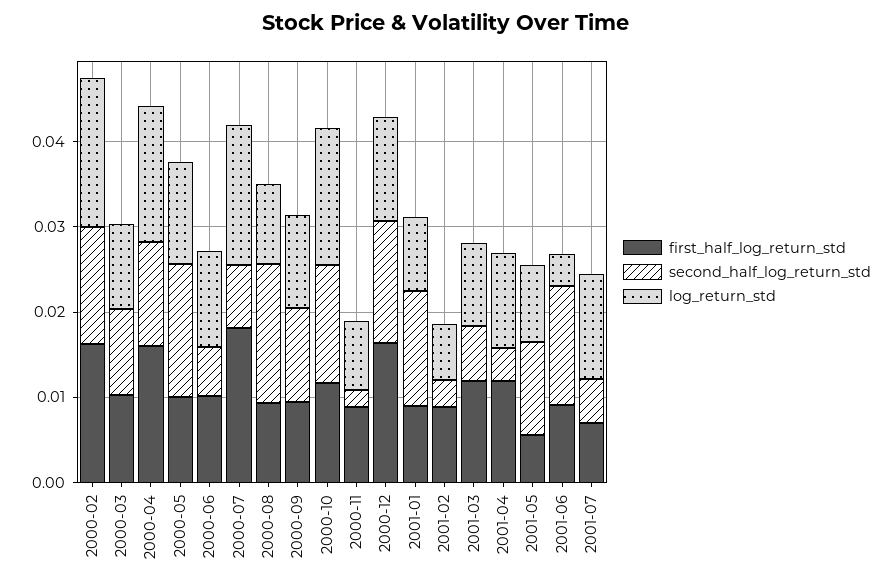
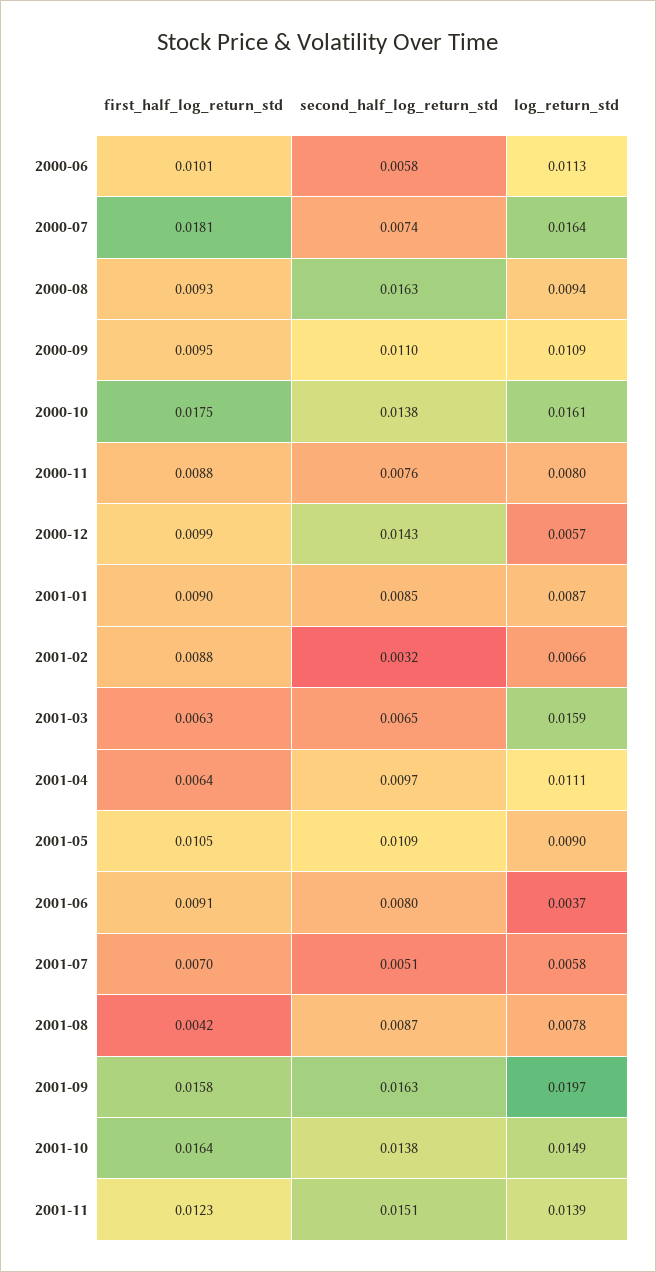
first_half_log_return_std, 2000-02: 0.016 -> none
second_half_log_return_std, 2000-02: 0.014 -> none
log_return_std, 2000-02: 0.018 -> none
first_half_log_return_std, 2000-03: 0.01 -> none
second_half_log_return_std, 2000-03: 0.01 -> none
log_return_std, 2000-03: 0.01 -> none
first_half_log_return_std, 2000-04: 0.016 -> none
second_half_log_return_std, 2000-04: 0.012 -> none
log_return_std, 2000-04: 0.016 -> none
first_half_log_return_std, 2000-05: 0.01 -> none
second_half_log_return_std, 2000-05: 0.016 -> none
log_return_std, 2000-05: 0.012 -> none
first_half_log_return_std, 2000-10: 0.012 -> 0.0175
second_half_log_return_std, 2000-11: 0.002 -> 0.0076
first_half_log_return_std, 2000-12: 0.016 -> 0.0099
log_return_std, 2000-12: 0.012 -> 0.0057
second_half_log_return_std, 2001-01: 0.014 -> 0.0085
first_half_log_return_std, 2001-03: 0.012 -> 0.0063
log_return_std, 2001-03: 0.01 -> 0.0159
first_half_log_return_std, 2001-04: 0.012 -> 0.0064
second_half_log_return_std, 2001-04: 0.004 -> 0.0097
first_half_log_return_std, 2001-05: 0.006 -> 0.0105
second_half_log_return_std, 2001-06: 0.014 -> 0.008
log_return_std, 2001-07: 0.012 -> 0.0058
first_half_log_return_std, 2001-08: none -> 0.0042
second_half_log_return_std, 2001-08: none -> 0.0087
log_return_std, 2001-08: none -> 0.0078
first_half_log_return_std, 2001-09: none -> 0.0158
second_half_log_return_std, 2001-09: none -> 0.0163
log_return_std, 2001-09: none -> 0.0197
first_half_log_return_std, 2001-10: none -> 0.0164
second_half_log_return_std, 2001-10: none -> 0.0138
log_return_std, 2001-10: none -> 0.0149
first_half_log_return_std, 2001-11: none -> 0.0123
second_half_log_return_std, 2001-11: none -> 0.0151
log_return_std, 2001-11: none -> 0.0139

